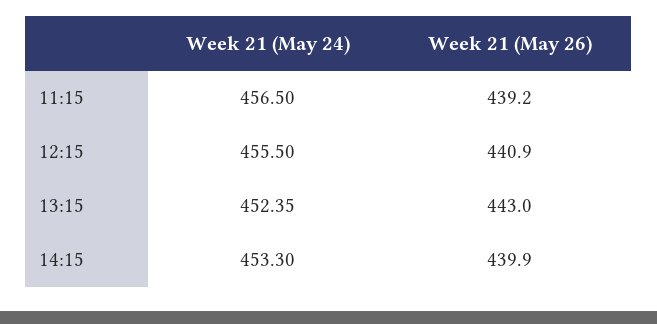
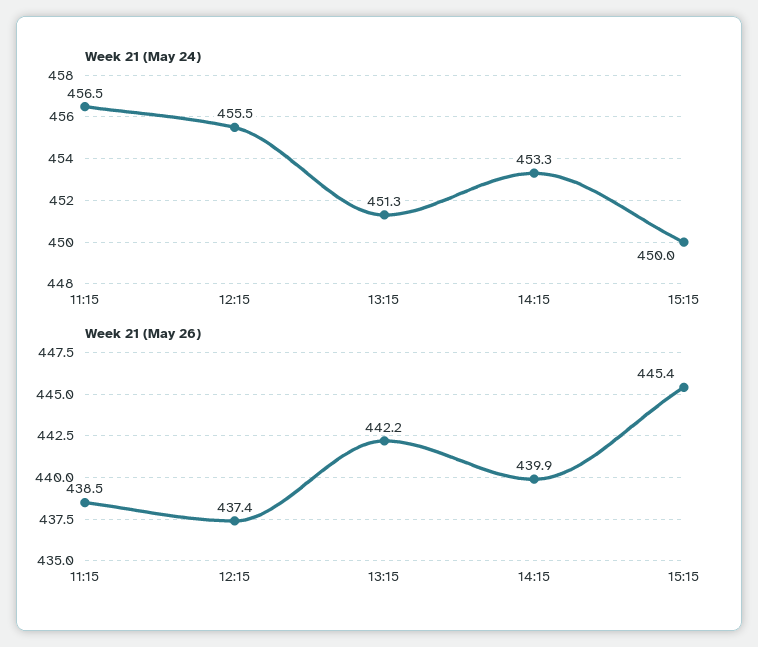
Week 21 (May 26), 11:15: 439.2 -> 438.5
Week 21 (May 26), 12:15: 440.9 -> 437.4
Week 21 (May 24), 13:15: 452.35 -> 451.3
Week 21 (May 26), 13:15: 443 -> 442.2
Week 21 (May 24), 15:15: none -> 450
Week 21 (May 26), 15:15: none -> 445.4

